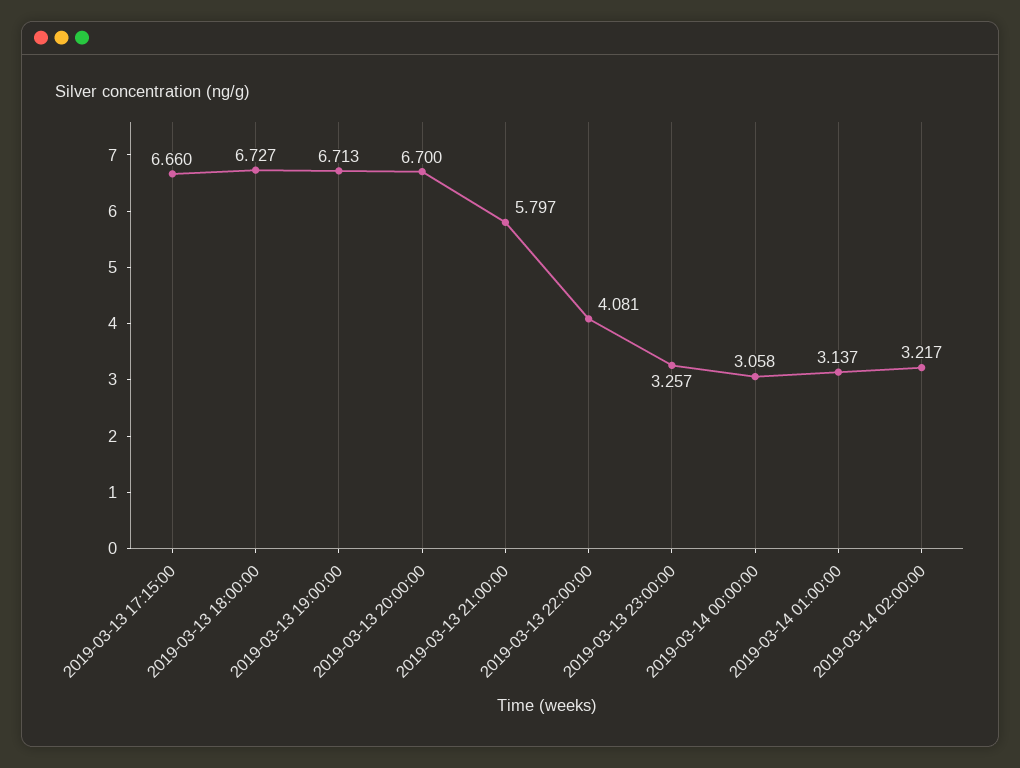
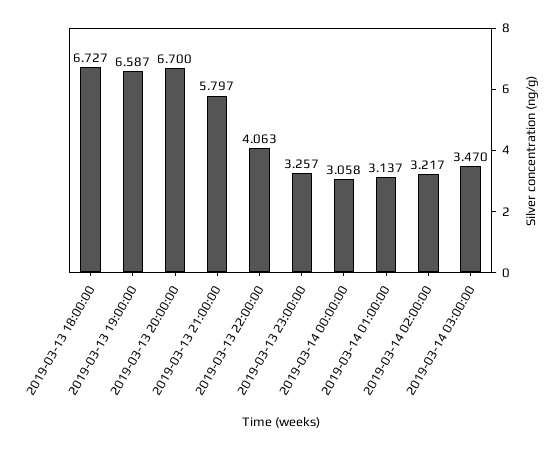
2019-03-13 17:15:00: 6.66 -> none
2019-03-13 19:00:00: 6.713 -> 6.587
2019-03-13 22:00:00: 4.081 -> 4.063
2019-03-14 03:00:00: none -> 3.47

